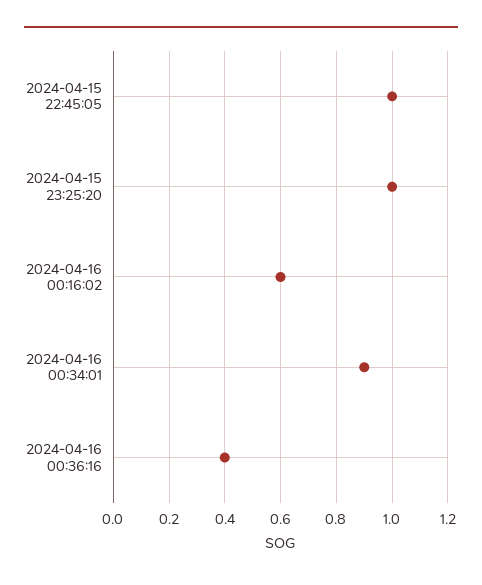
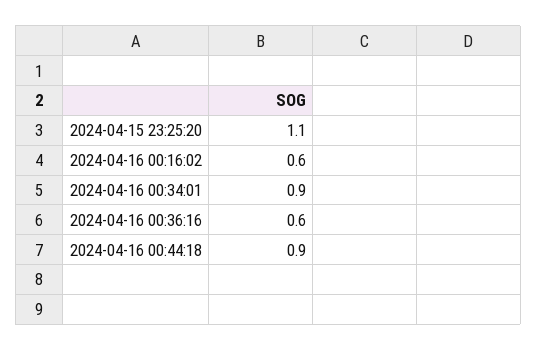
2024-04-15 22:45:05: 1 -> none
2024-04-15 23:25:20: 1 -> 1.1
2024-04-16 00:36:16: 0.4 -> 0.6
2024-04-16 00:44:18: none -> 0.9

